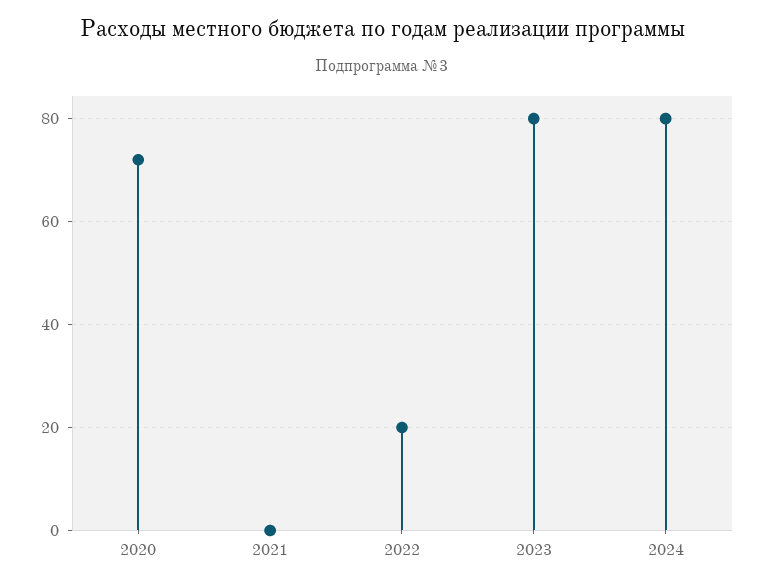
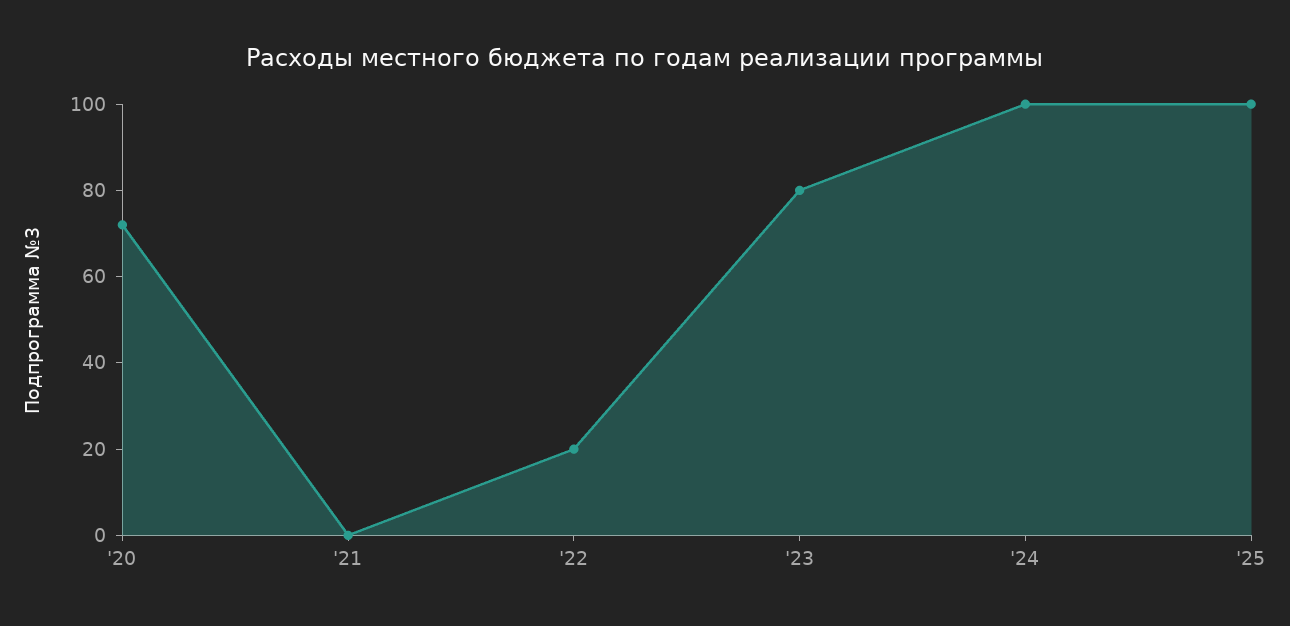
2024: 80 -> 100
'25: none -> 100

